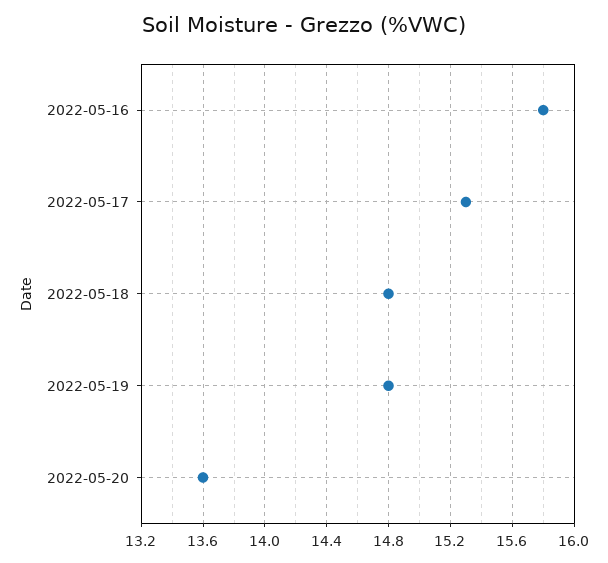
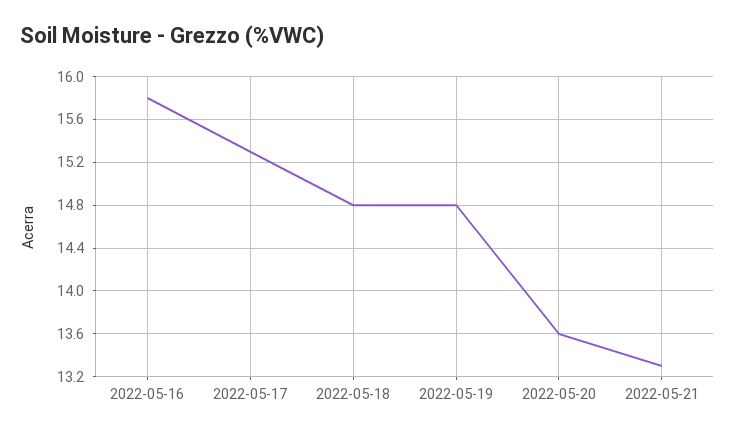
2022-05-21: none -> 13.3

